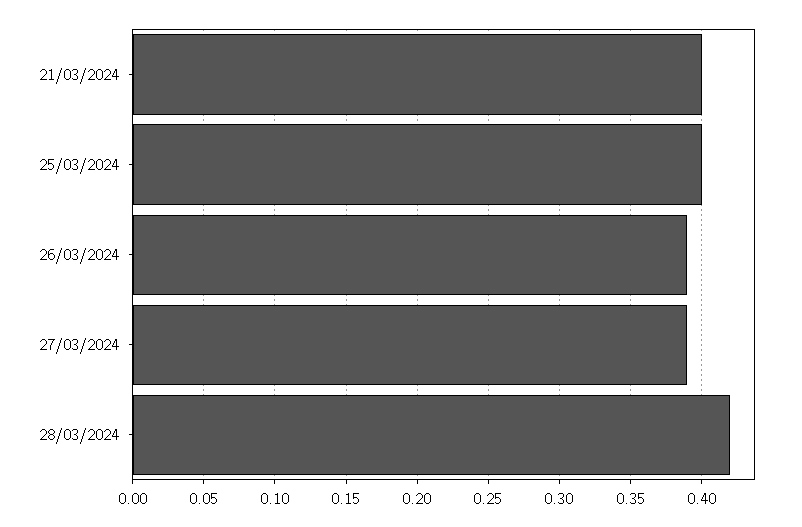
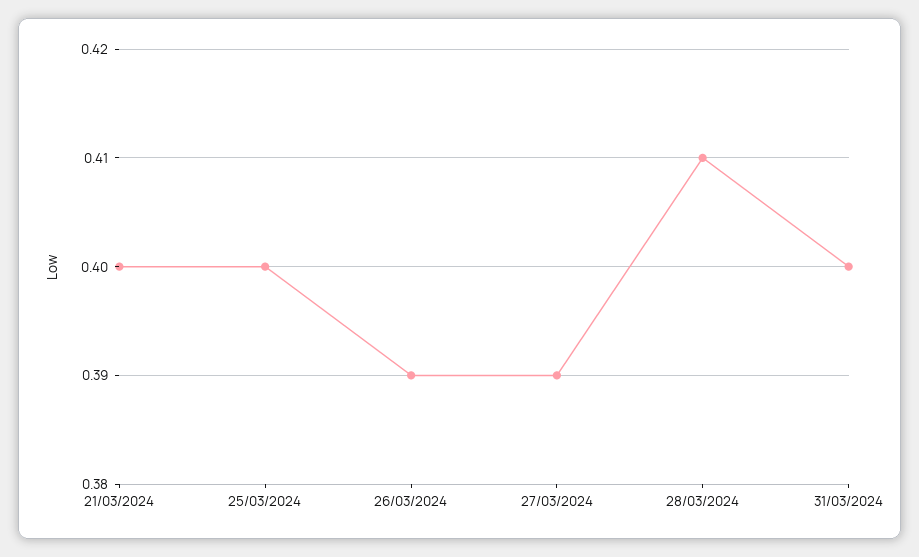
28/03/2024: 0.42 -> 0.41
31/03/2024: none -> 0.4

